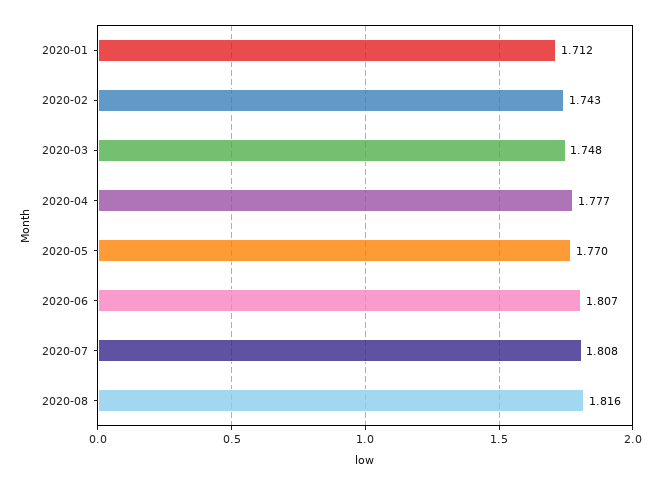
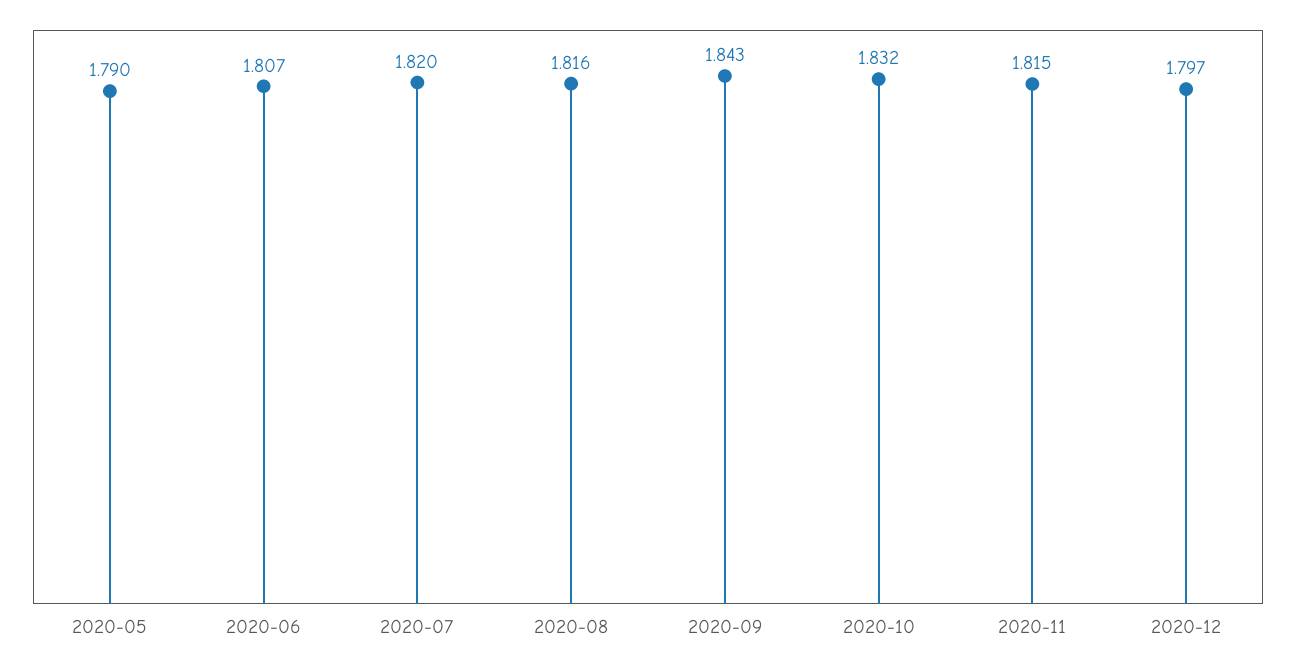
2020-01: 1.712 -> none
2020-02: 1.743 -> none
2020-03: 1.748 -> none
2020-04: 1.777 -> none
2020-05: 1.77 -> 1.79
2020-07: 1.808 -> 1.82
2020-09: none -> 1.843
2020-10: none -> 1.832
2020-11: none -> 1.815
2020-12: none -> 1.797

